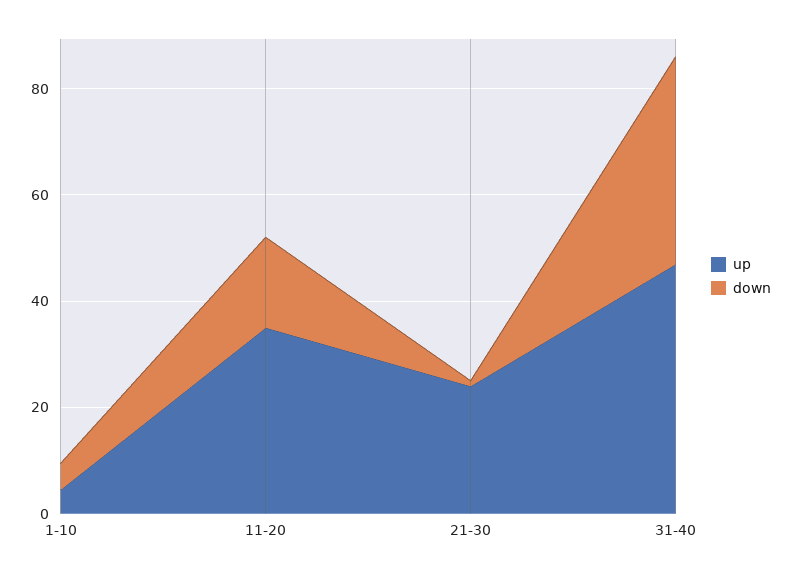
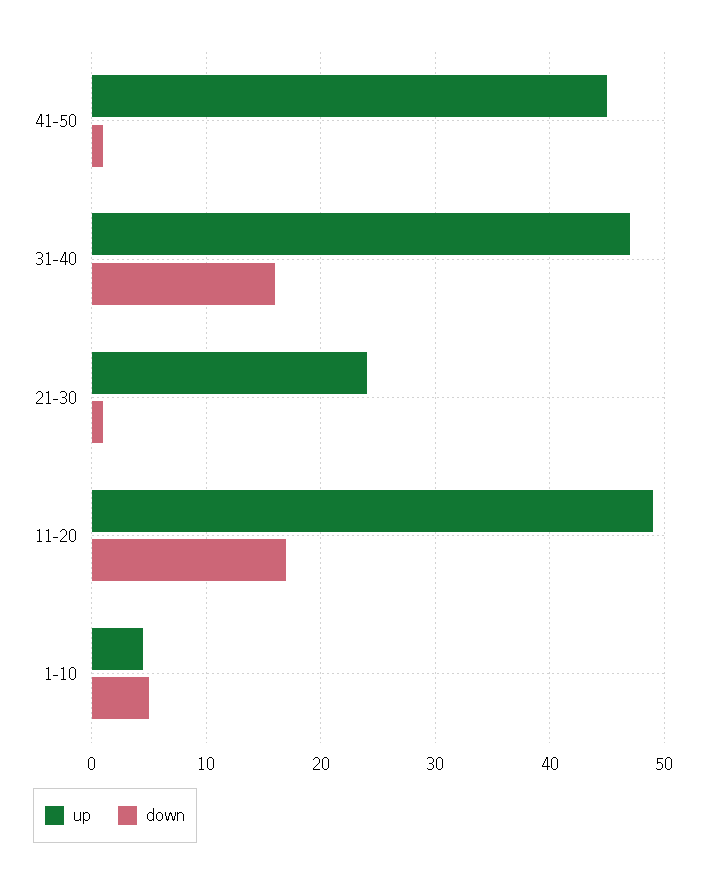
up, 11-20: 35 -> 49
down, 31-40: 40 -> 16
up, 41-50: none -> 45
down, 41-50: none -> 1

